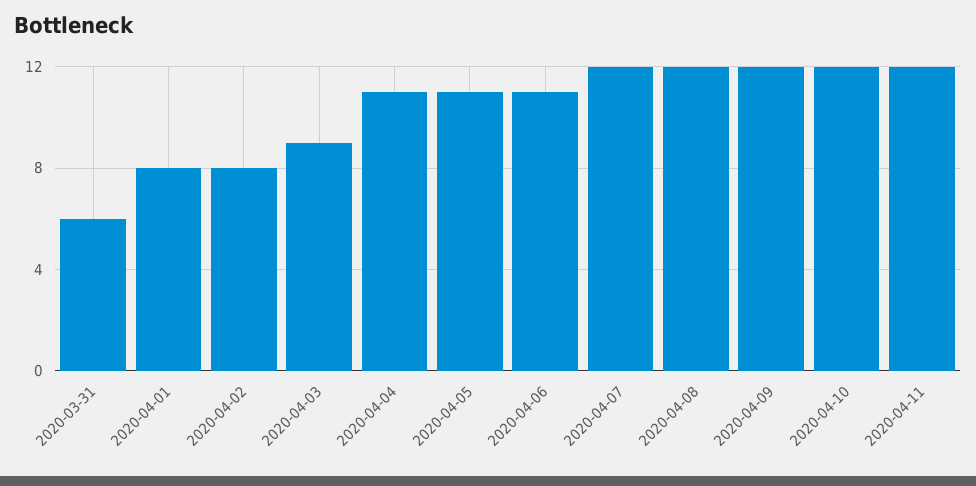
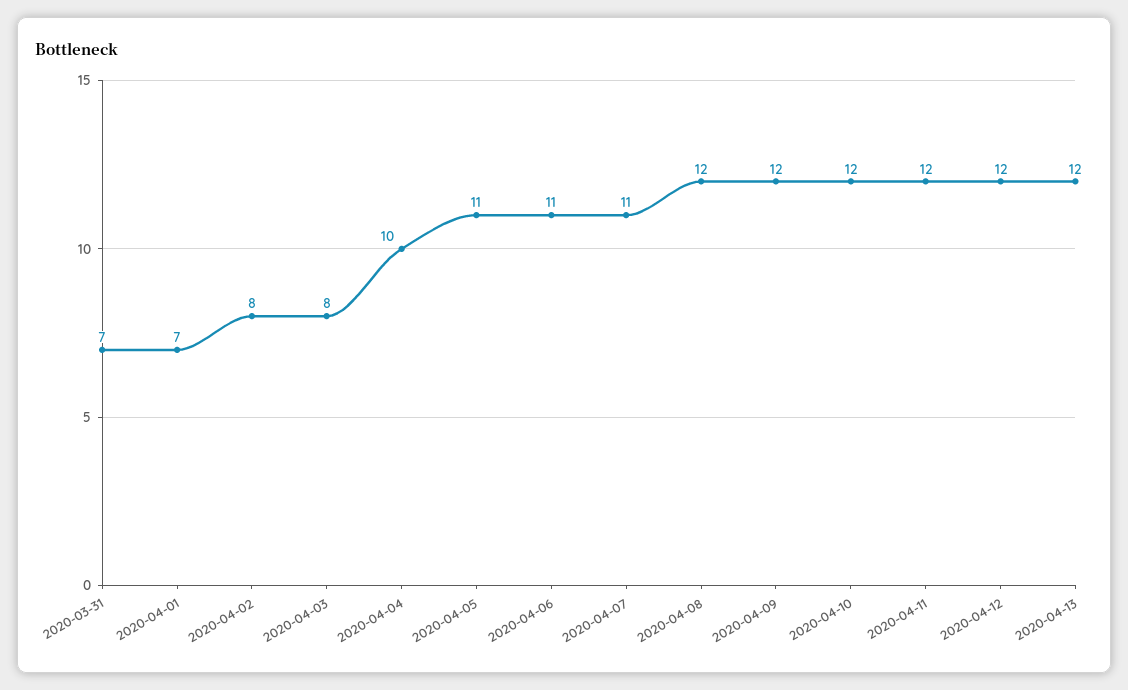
2020-03-31: 6 -> 7
2020-04-01: 8 -> 7
2020-04-03: 9 -> 8
2020-04-04: 11 -> 10
2020-04-07: 12 -> 11
2020-04-12: none -> 12
2020-04-13: none -> 12

